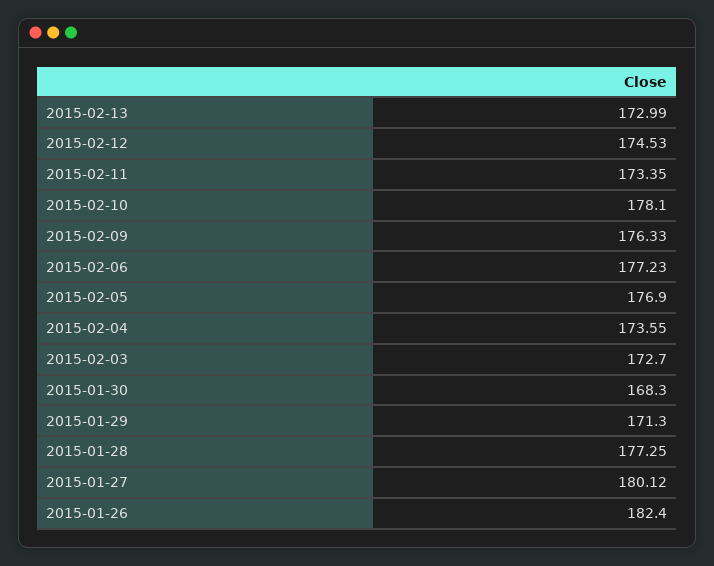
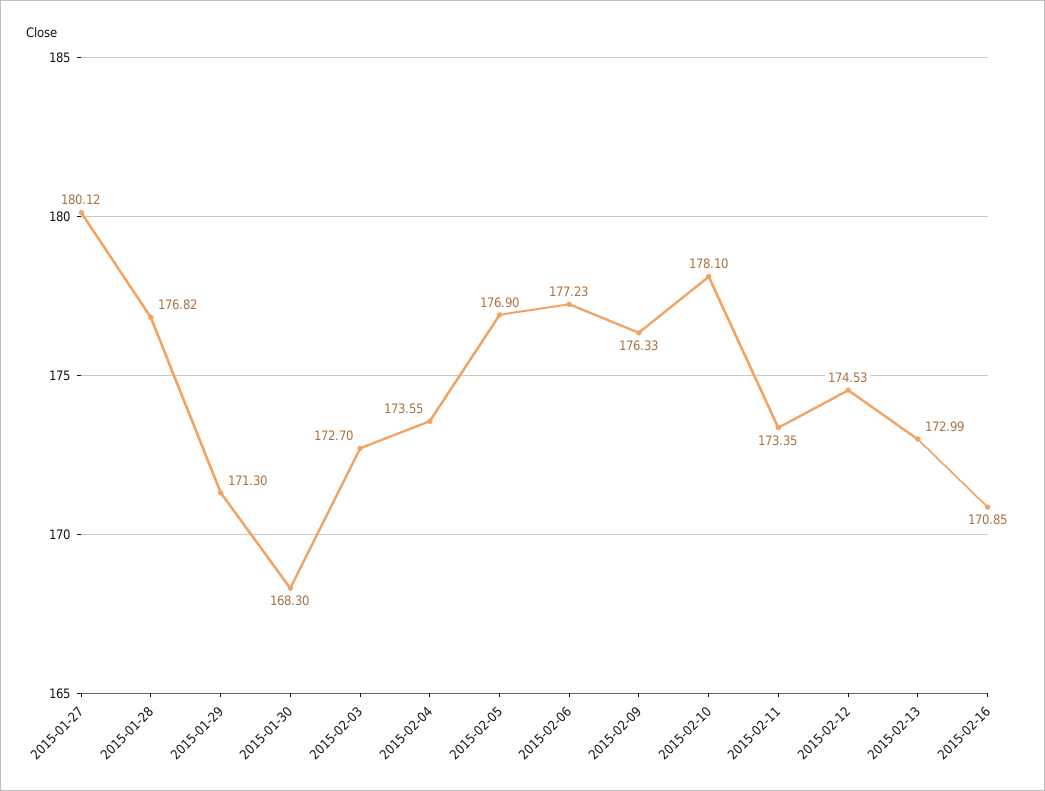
2015-01-28: 177.25 -> 176.82
2015-01-26: 182.4 -> none
2015-02-16: none -> 170.85

